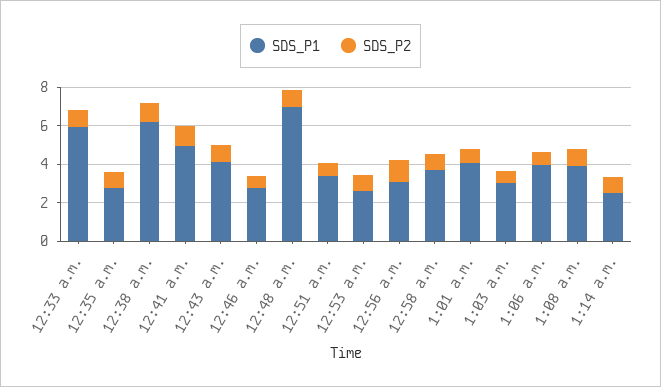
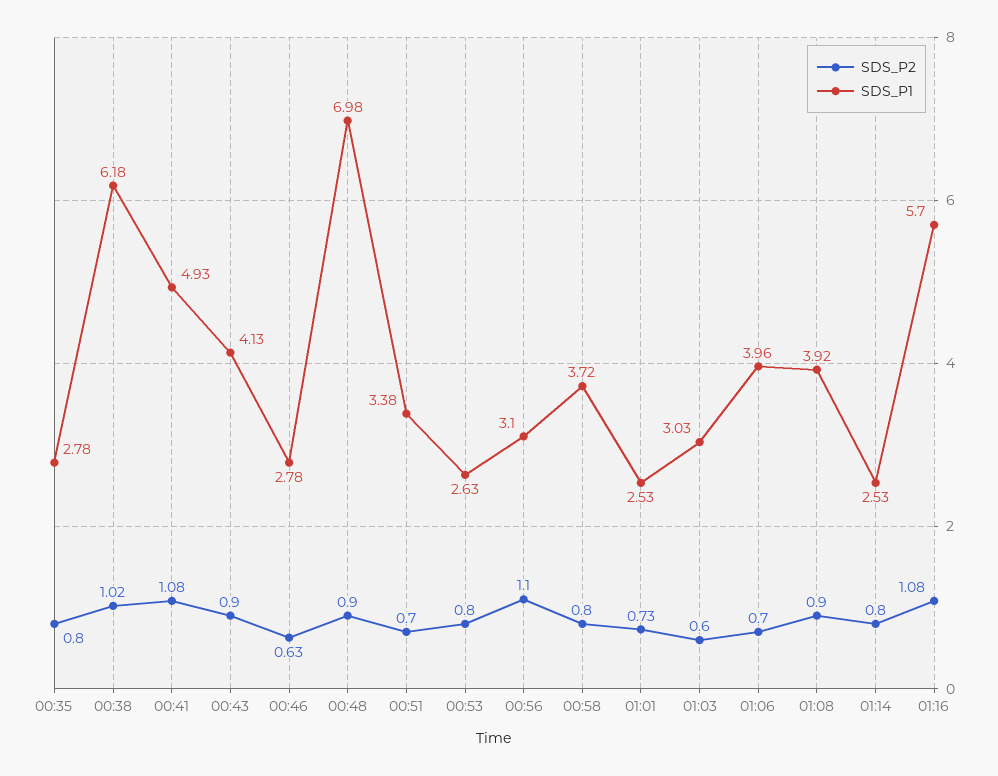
SDS_P1, 12:33 a.m.: 6 -> none
SDS_P2, 12:33 a.m.: 1 -> none
SDS_P1, 1:01 a.m.: 4 -> 2.53
SDS_P2, 01:16: none -> 1.08
SDS_P1, 01:16: none -> 5.7

